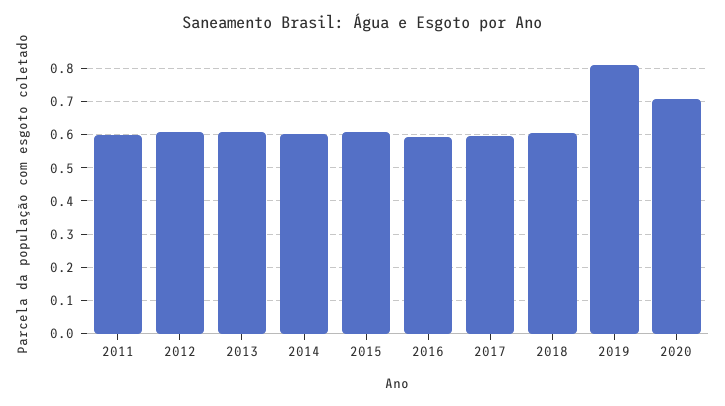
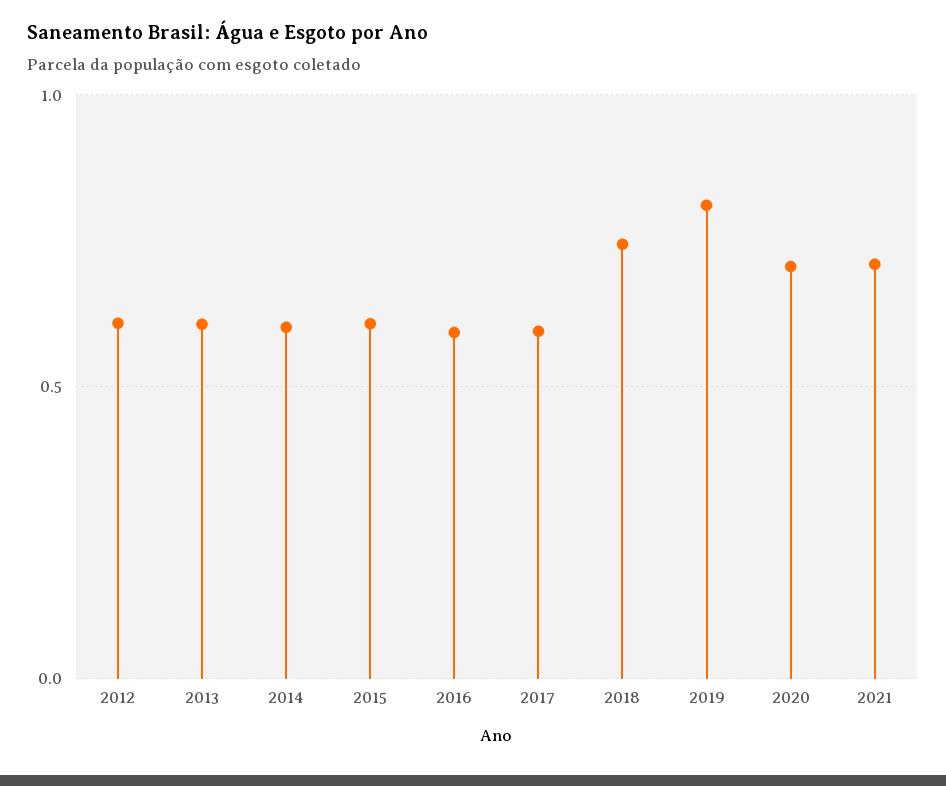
2011: 0.6 -> none
2018: 0.6 -> 0.75
2021: none -> 0.7

